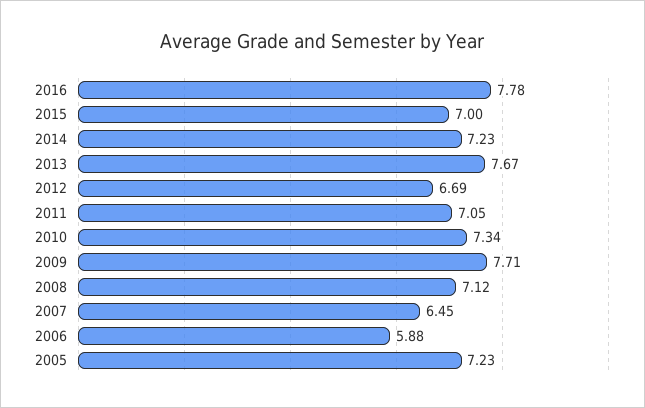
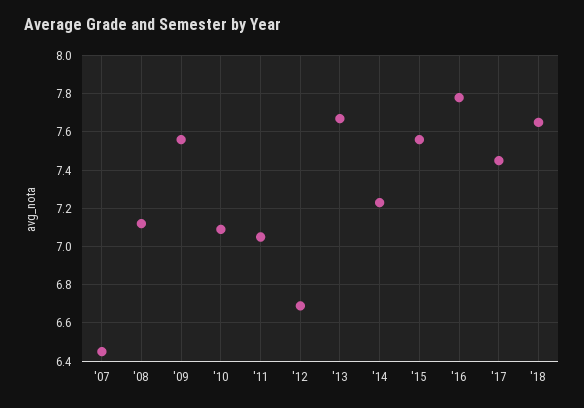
2015: 7 -> 7.55
2010: 7.34 -> 7.1
2009: 7.71 -> 7.55
2006: 5.88 -> none
2005: 7.23 -> none
'17: none -> 7.45
'18: none -> 7.65

